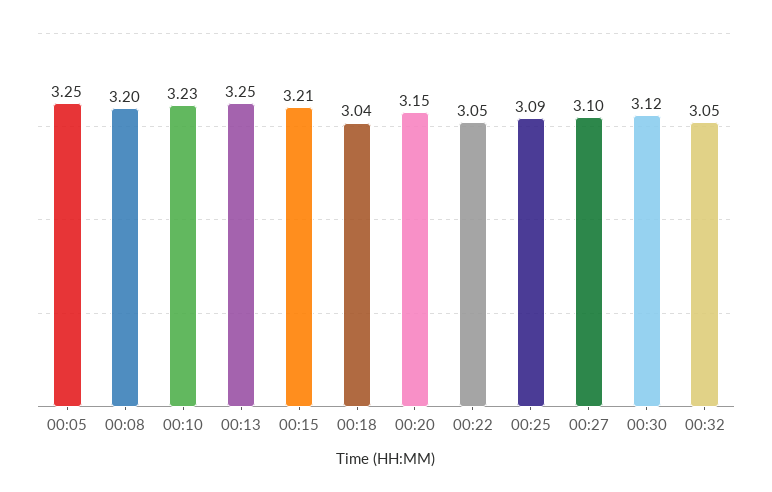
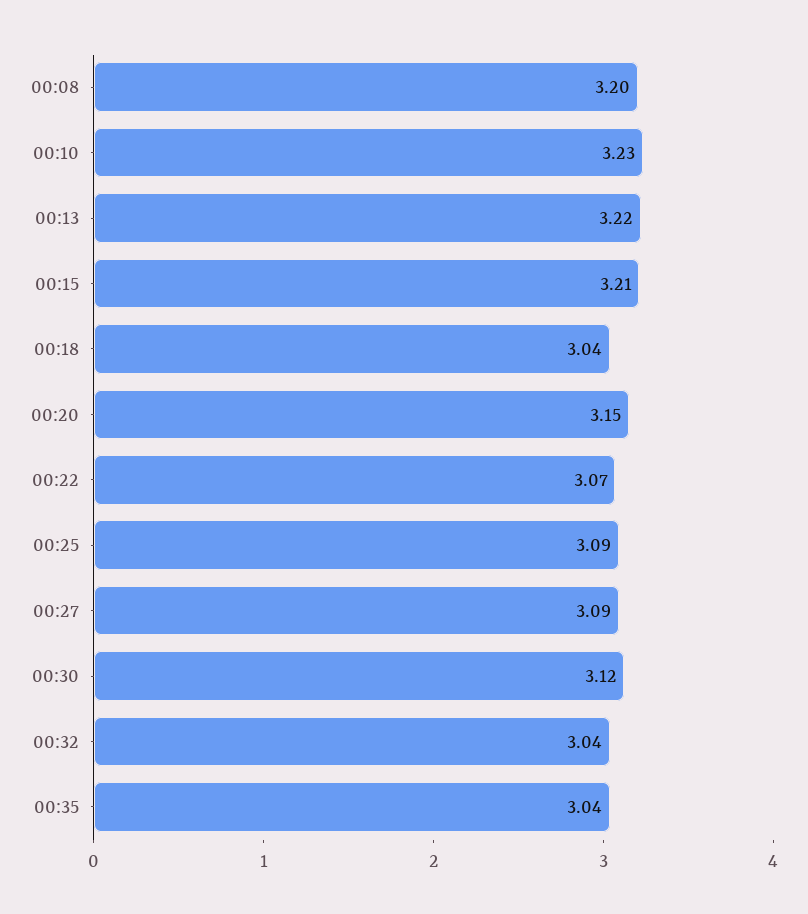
00:05: 3.25 -> none
00:13: 3.25 -> 3.22
00:22: 3.05 -> 3.07
00:27: 3.1 -> 3.09
00:32: 3.05 -> 3.04
00:35: none -> 3.04

